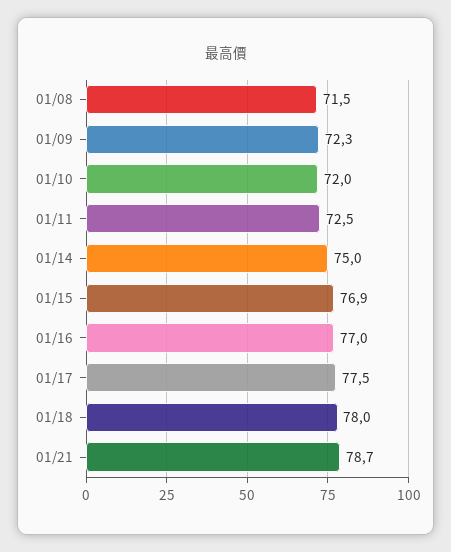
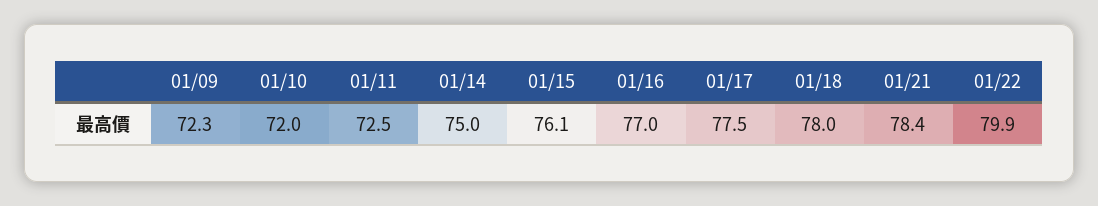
01/08: 71.5 -> none
01/15: 76.9 -> 76.1
01/21: 78.7 -> 78.4
01/22: none -> 79.9

